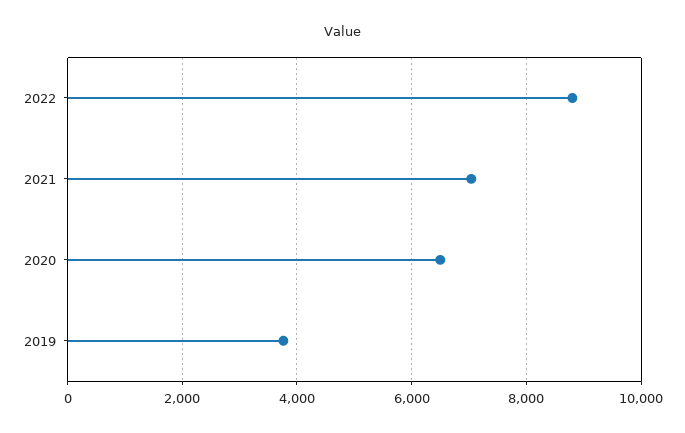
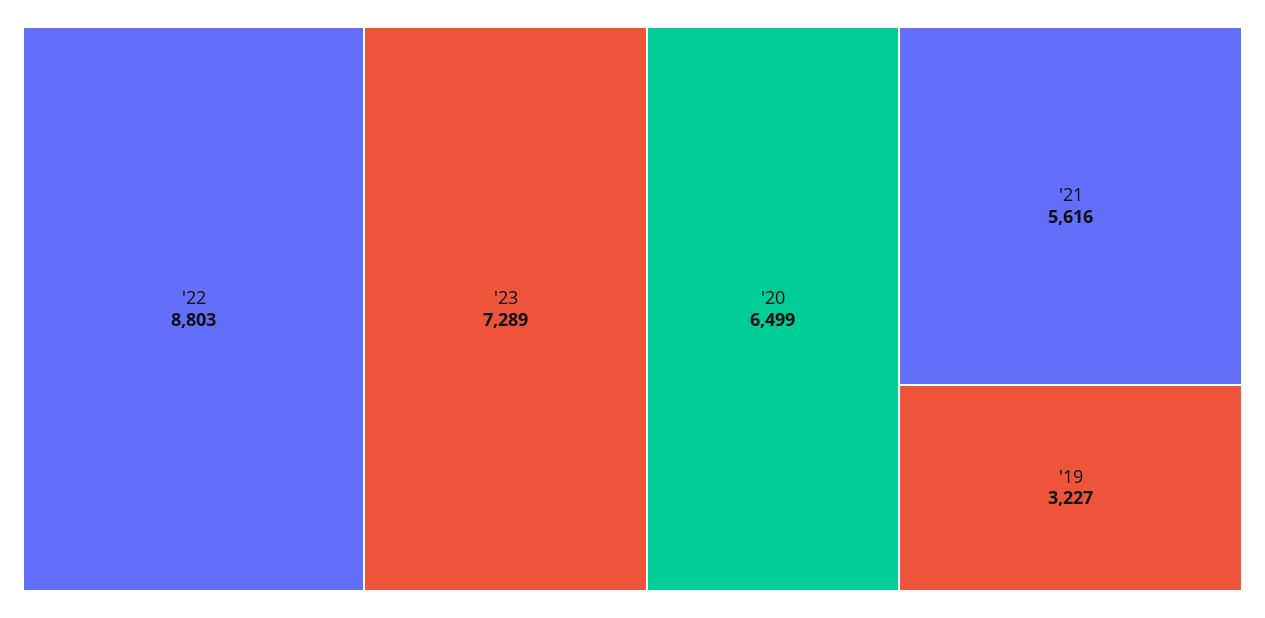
2021: 7000 -> 5616
2019: 3800 -> 3227
'23: none -> 7289

